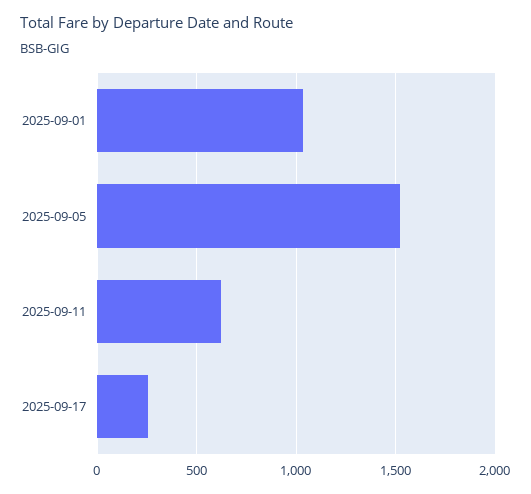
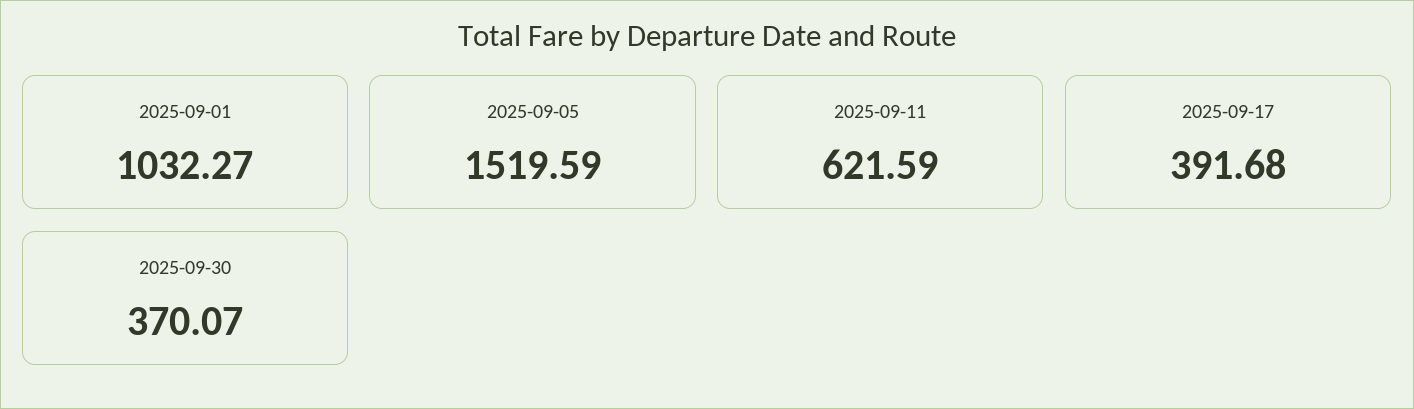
2025-09-17: 250 -> 391.68
2025-09-30: none -> 370.07

